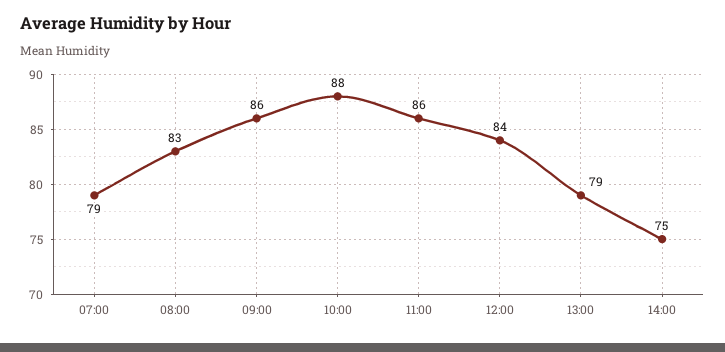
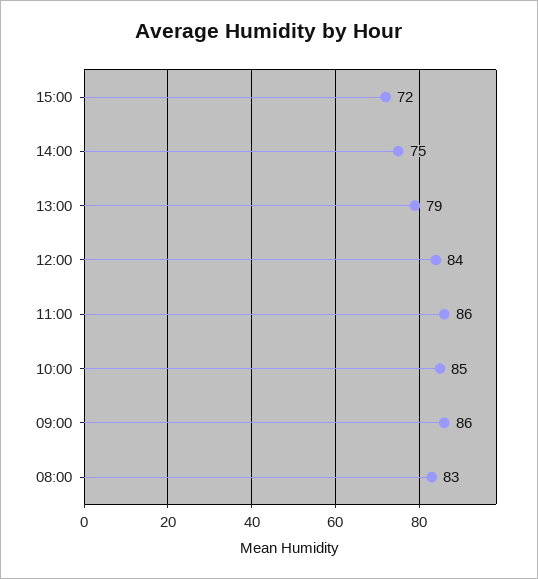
07:00: 79 -> none
10:00: 88 -> 85
15:00: none -> 72

